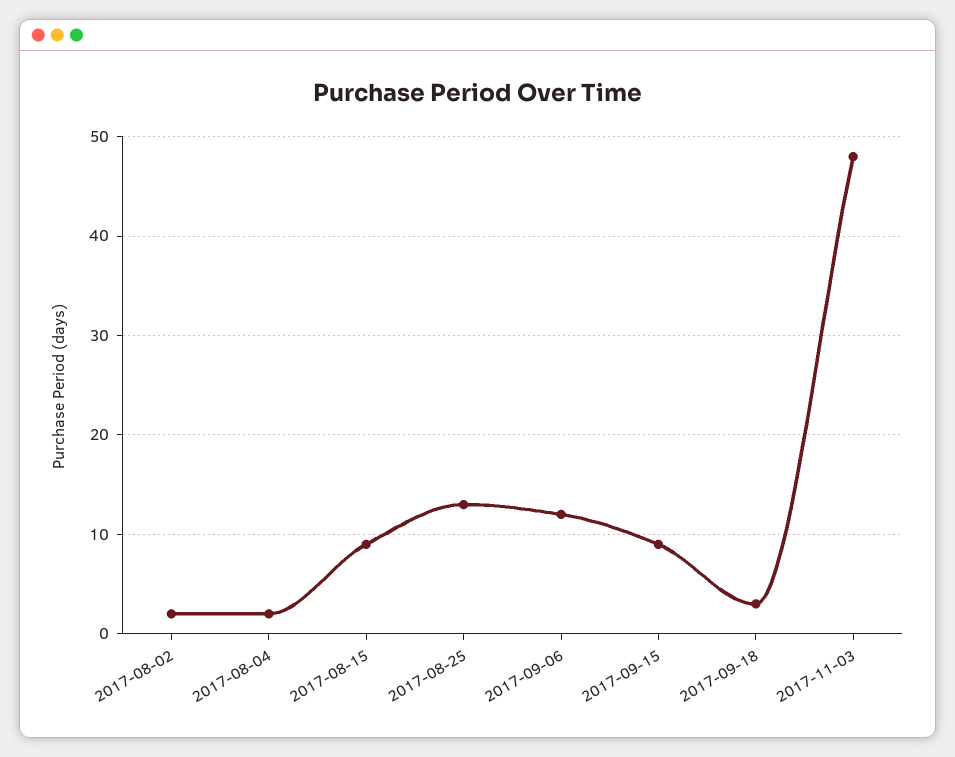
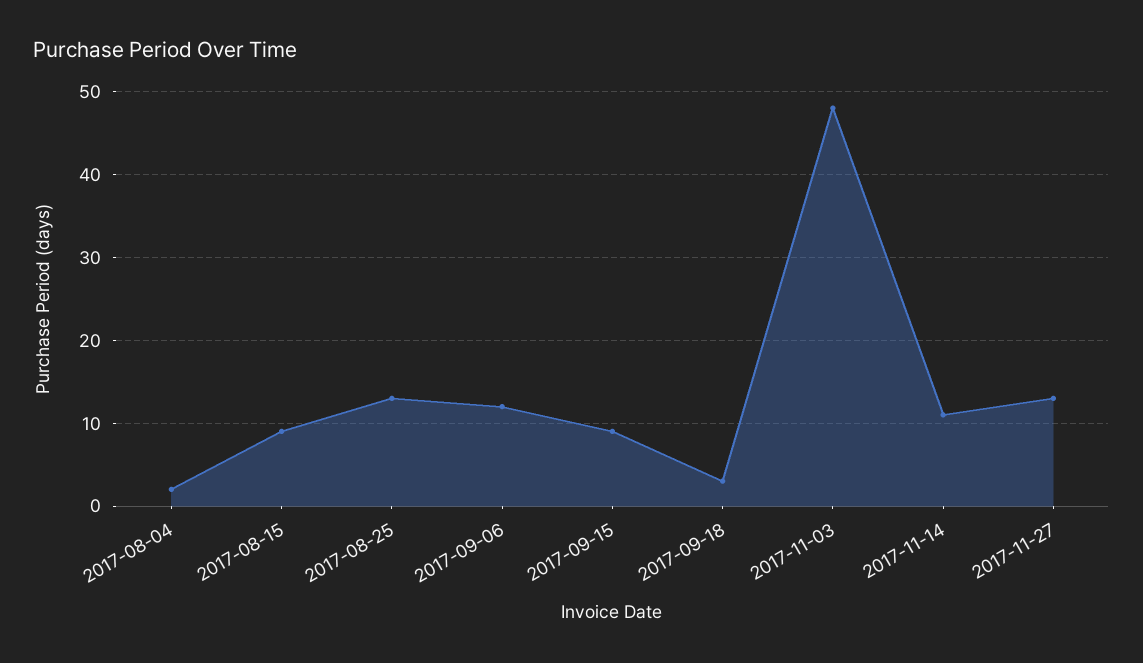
2017-08-02: 2 -> none
2017-11-14: none -> 11
2017-11-27: none -> 13

